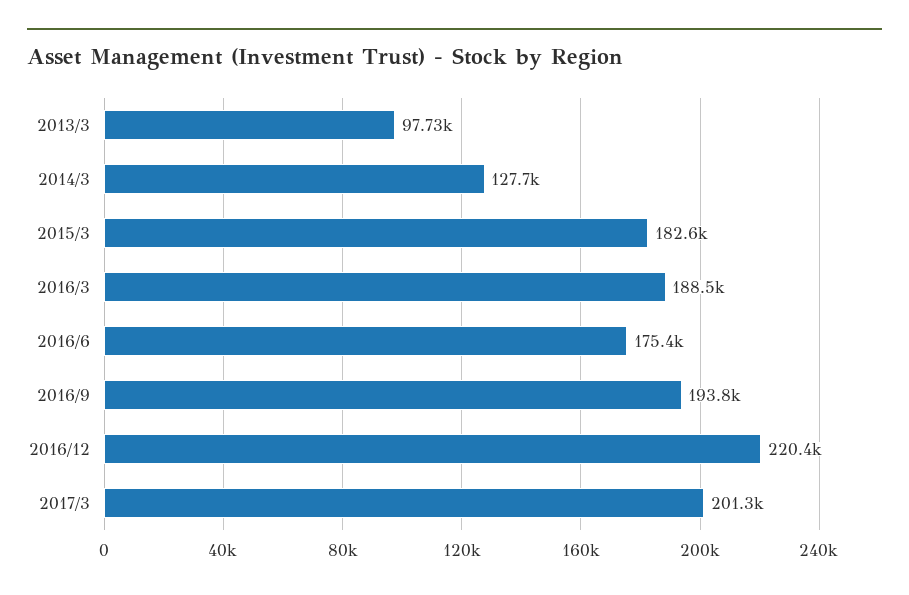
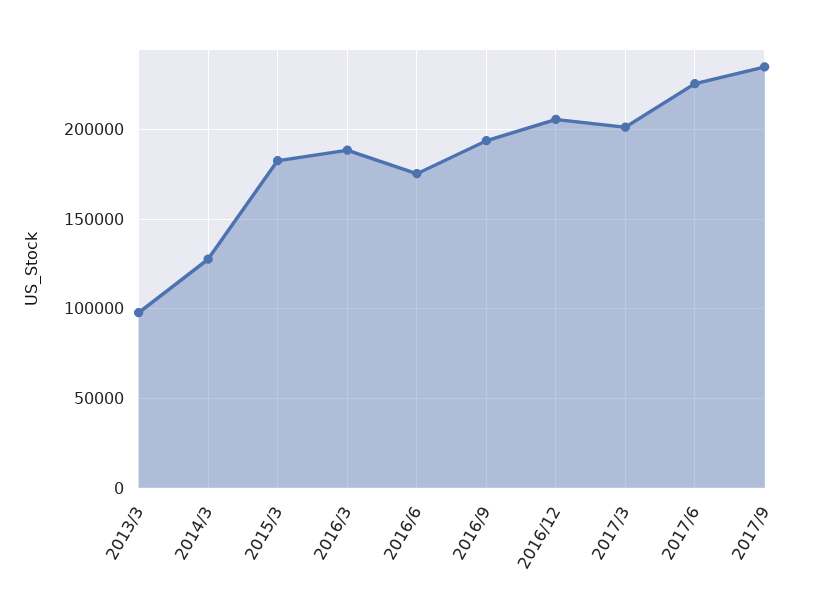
2016/12: 220400 -> 205000
2017/6: none -> 225000
2017/9: none -> 235000

